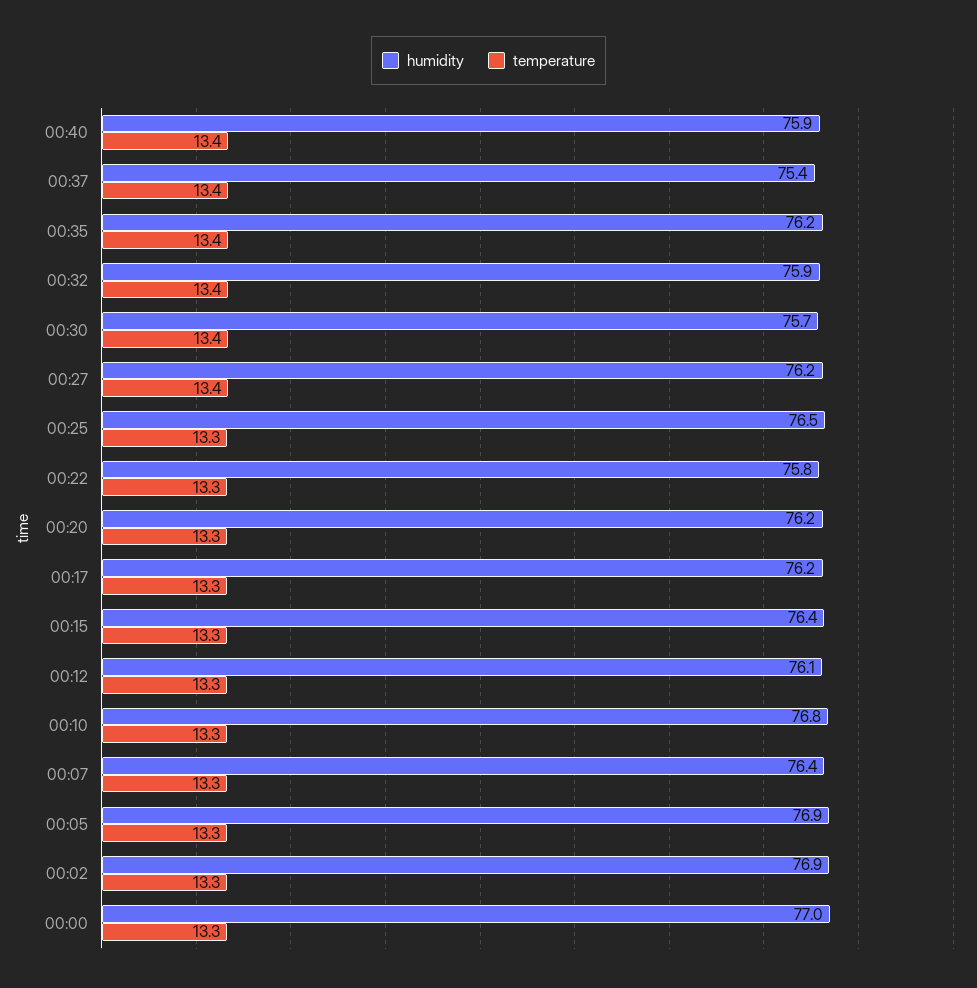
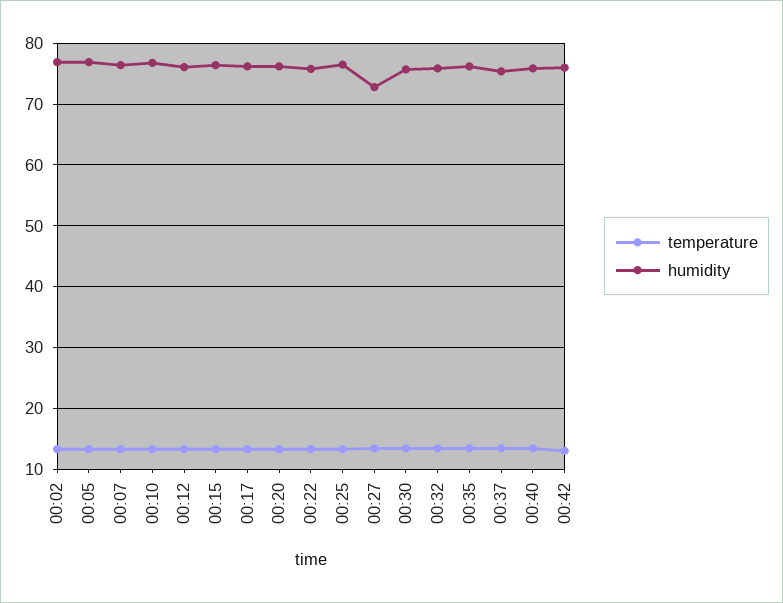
humidity, 00:27: 76.2 -> 73
humidity, 00:00: 77 -> none
temperature, 00:00: 13.3 -> none
temperature, 00:42: none -> 13
humidity, 00:42: none -> 76

